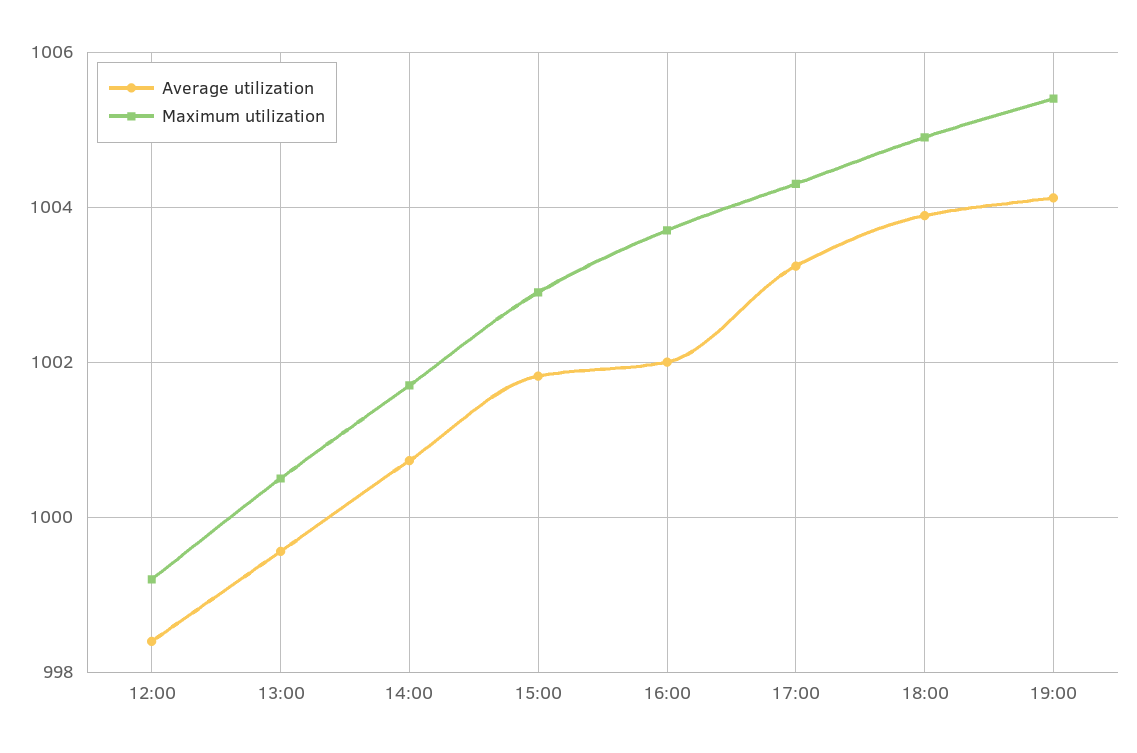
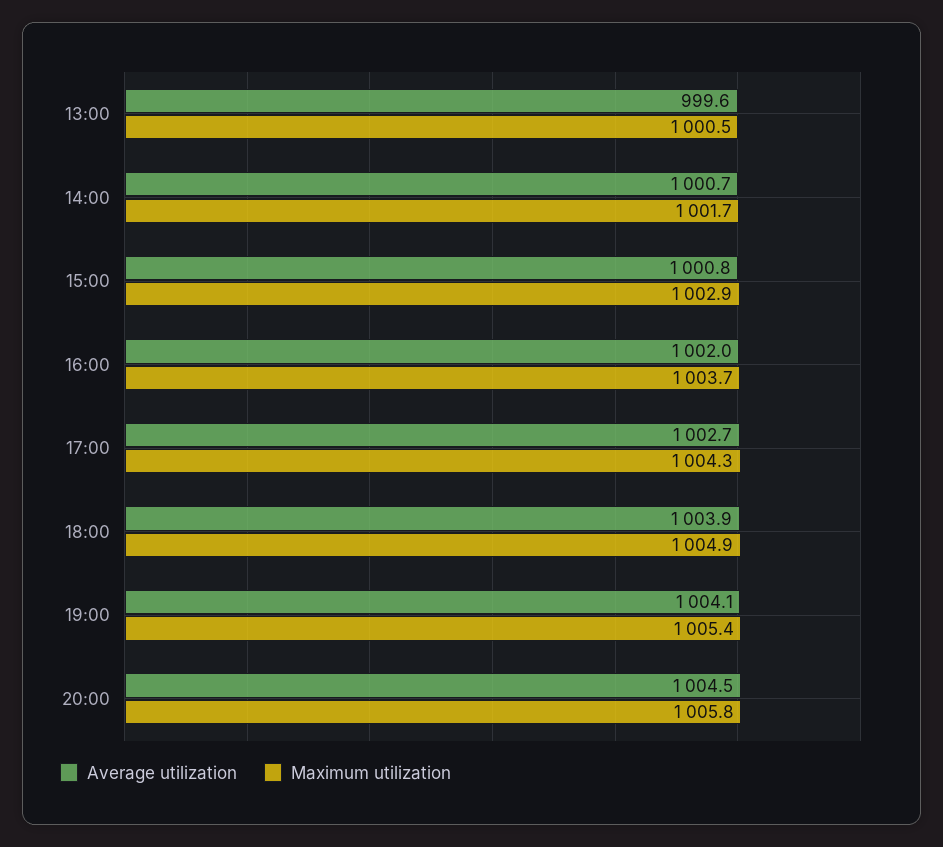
Average utilization, 12:00: 998.4 -> none
Maximum utilization, 12:00: 999.2 -> none
Average utilization, 15:00: 1001.8 -> 1000.8
Average utilization, 17:00: 1003.2 -> 1002.7
Average utilization, 20:00: none -> 1004.5
Maximum utilization, 20:00: none -> 1005.8

